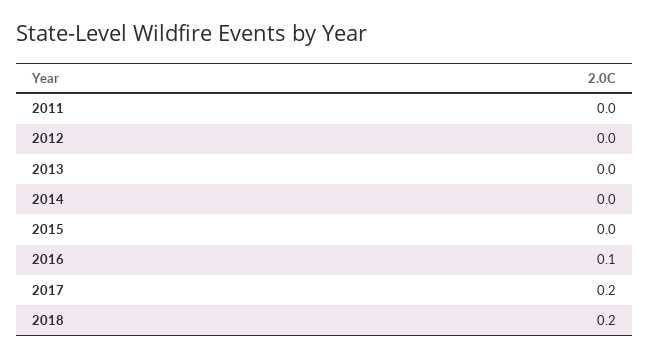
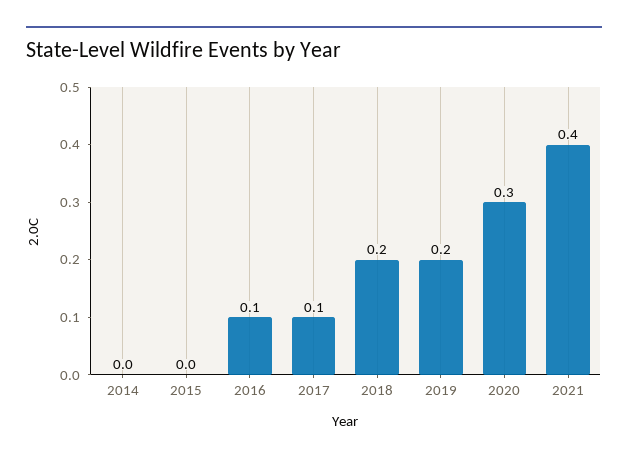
2011: 0 -> none
2012: 0 -> none
2013: 0 -> none
2017: 0.2 -> 0.1
2019: none -> 0.2
2020: none -> 0.3
2021: none -> 0.4

